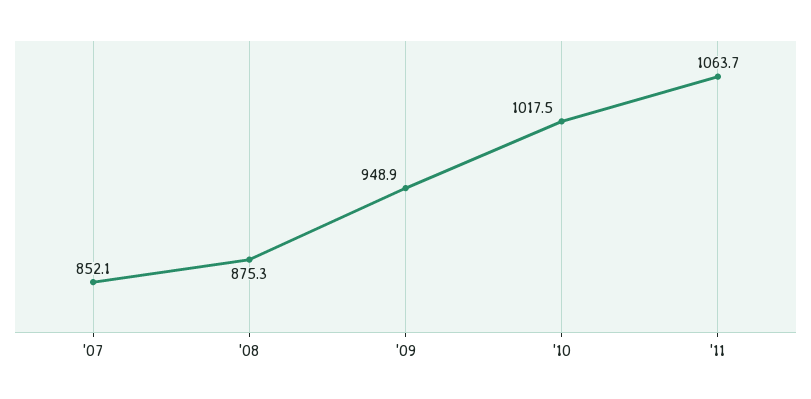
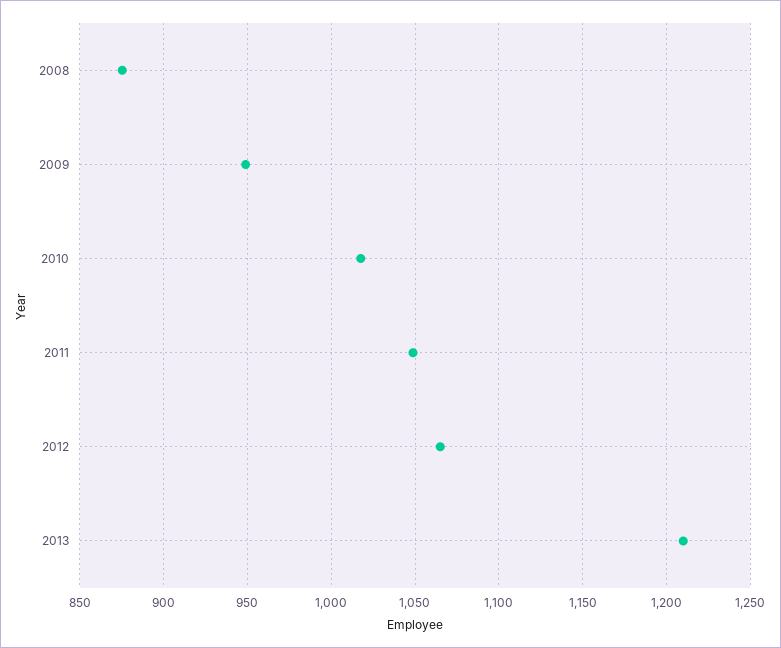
'07: 852.1 -> none
'11: 1063.7 -> 1050
2012: none -> 1065
2013: none -> 1210

